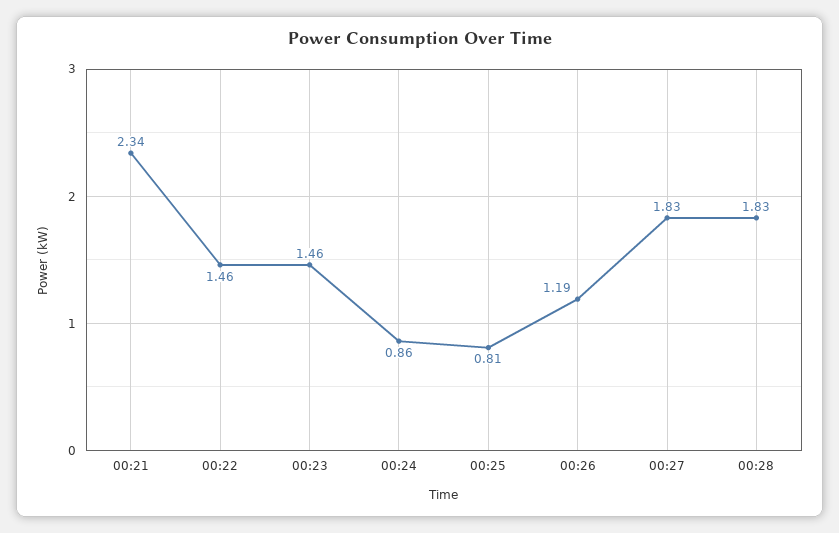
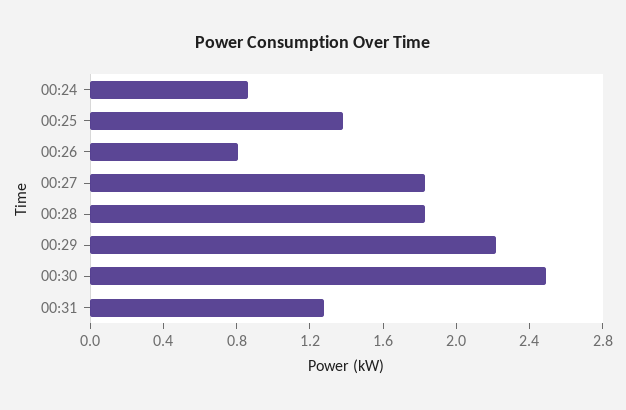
00:21: 2.34 -> none
00:22: 1.46 -> none
00:23: 1.46 -> none
00:25: 0.81 -> 1.4
00:26: 1.19 -> 0.8
00:29: none -> 2.2
00:30: none -> 2.5
00:31: none -> 1.3

